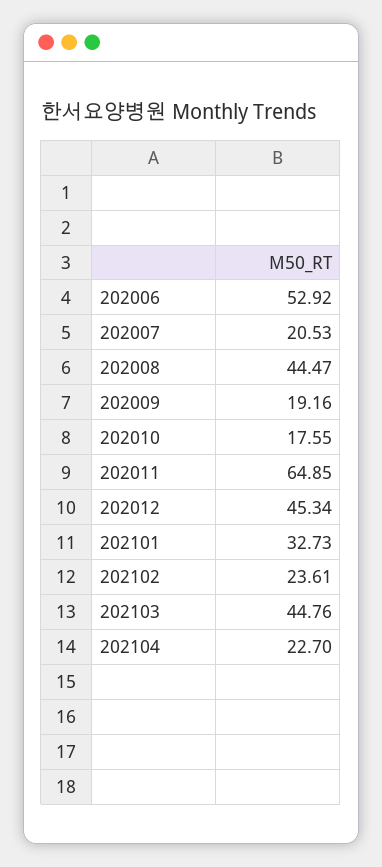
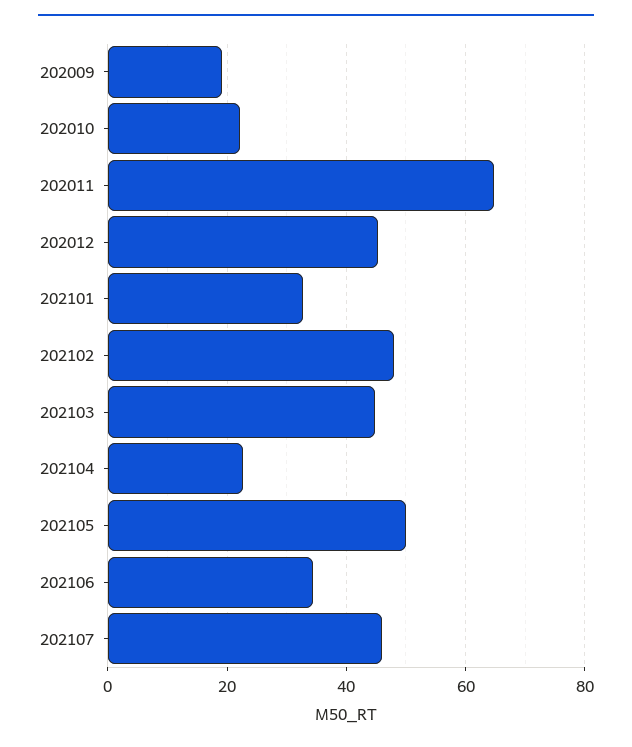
202006: 52.92 -> none
202007: 20.53 -> none
202008: 44.47 -> none
202010: 17.55 -> 22
202102: 23.61 -> 48
202105: none -> 50
202106: none -> 34
202107: none -> 46

